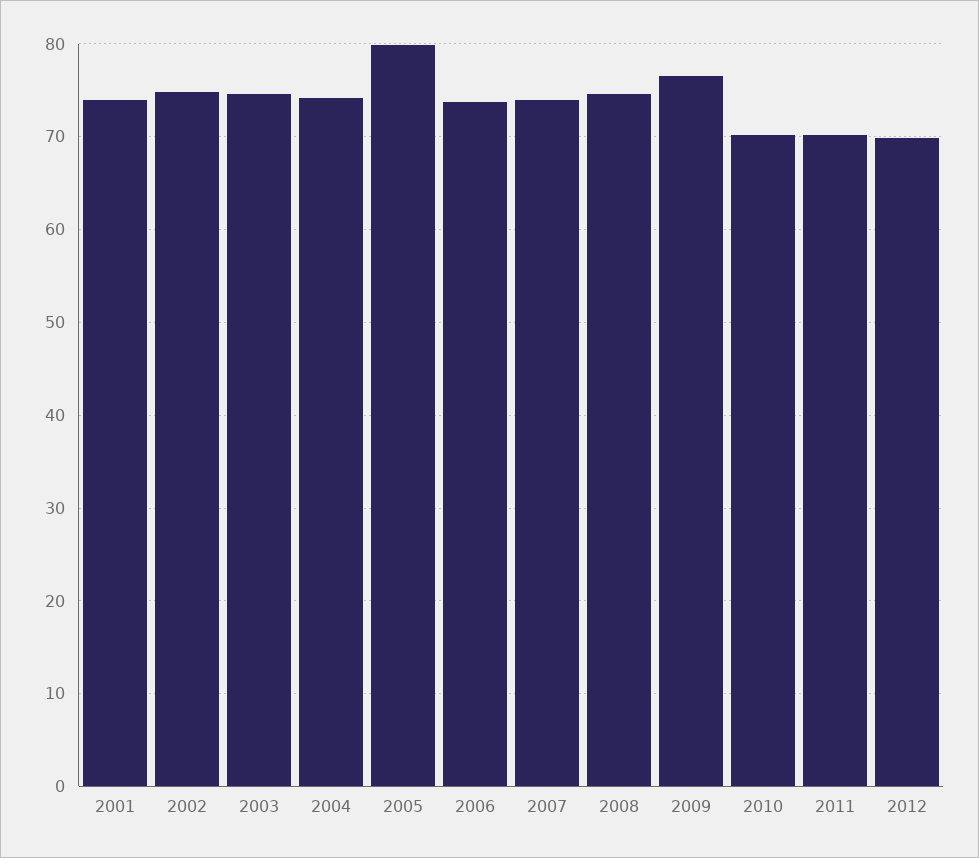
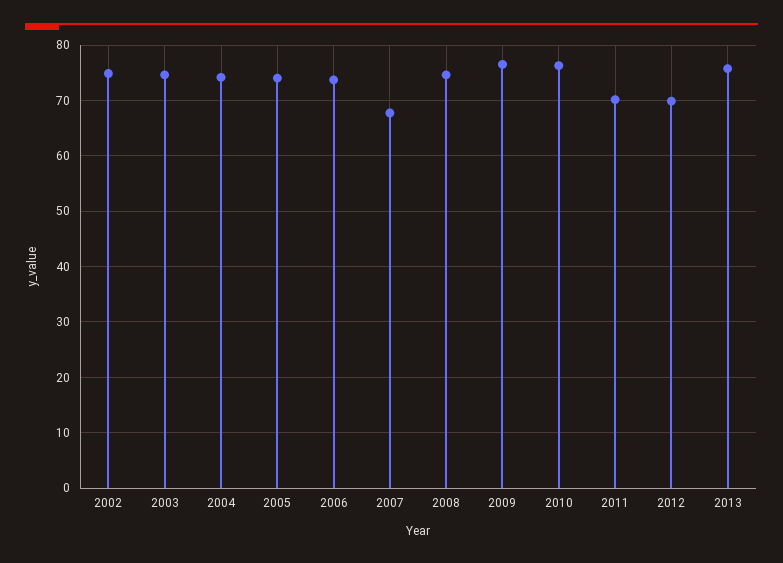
2001: 74 -> none
2005: 80 -> 74
2007: 74 -> 68
2010: 70 -> 76
2013: none -> 76

